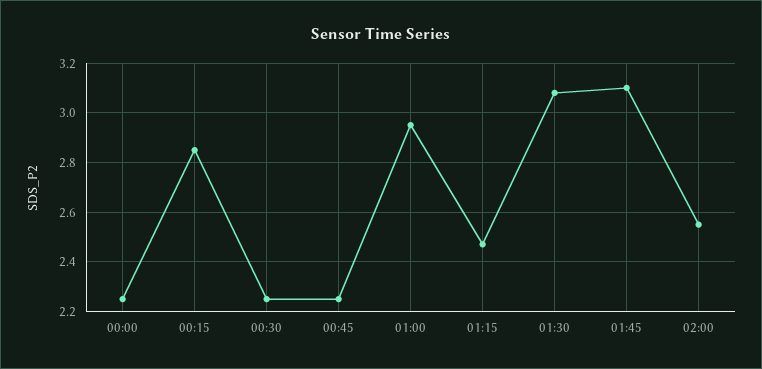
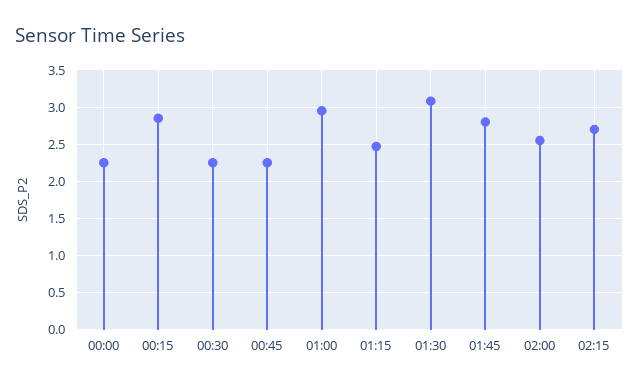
01:45: 3.1 -> 2.8
02:15: none -> 2.7

